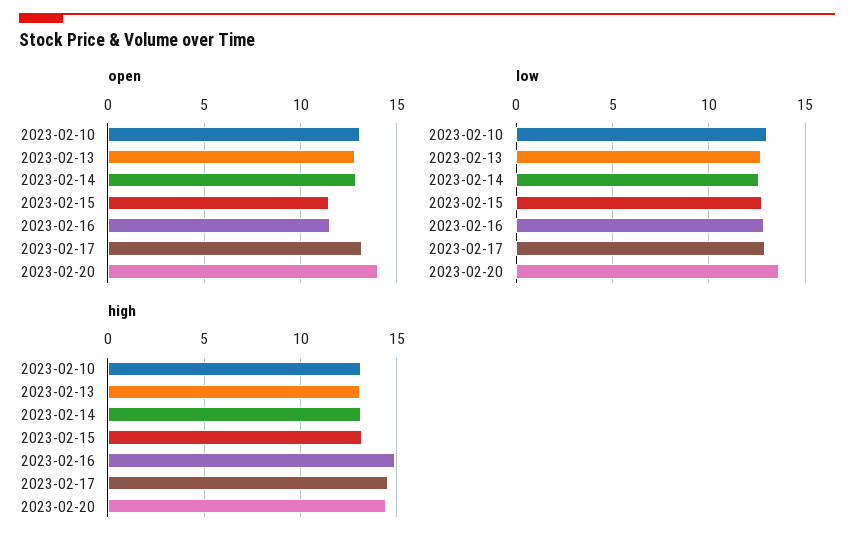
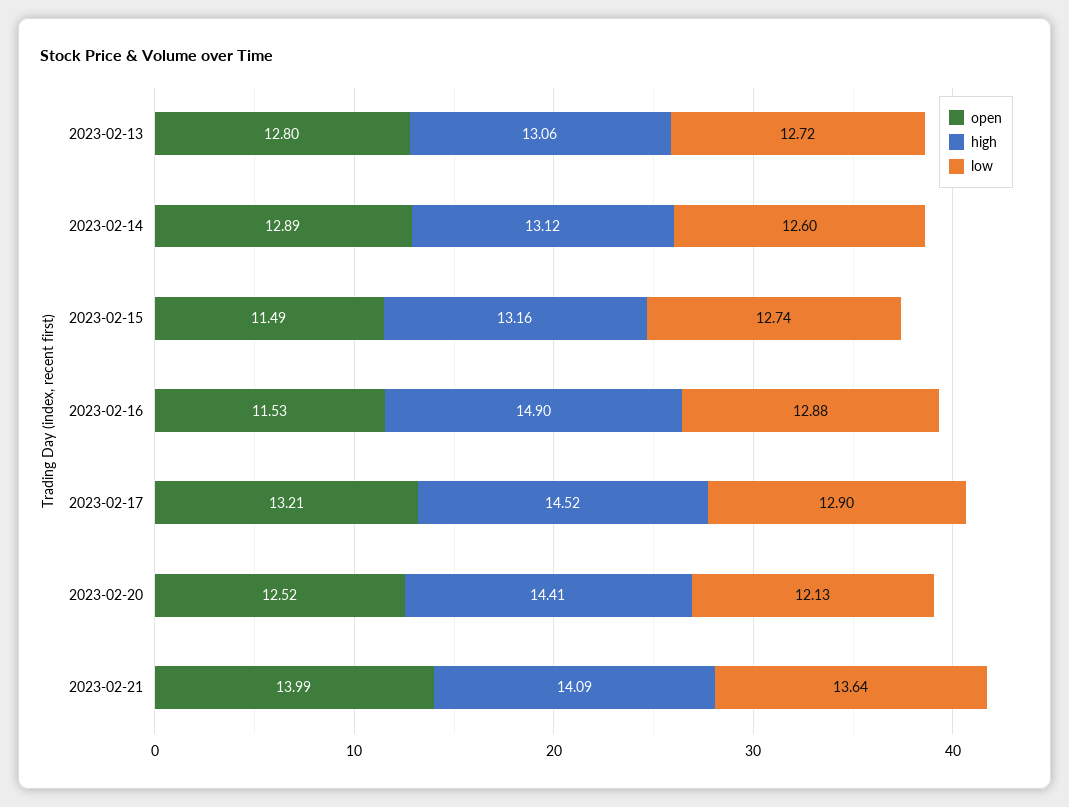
open, 2023-02-10: 13 -> none
open, 2023-02-20: 14 -> 12.52
low, 2023-02-10: 13 -> none
low, 2023-02-20: 13.5 -> 12.13
high, 2023-02-10: 13 -> none
open, 2023-02-21: none -> 13.99
high, 2023-02-21: none -> 14.09
low, 2023-02-21: none -> 13.64

